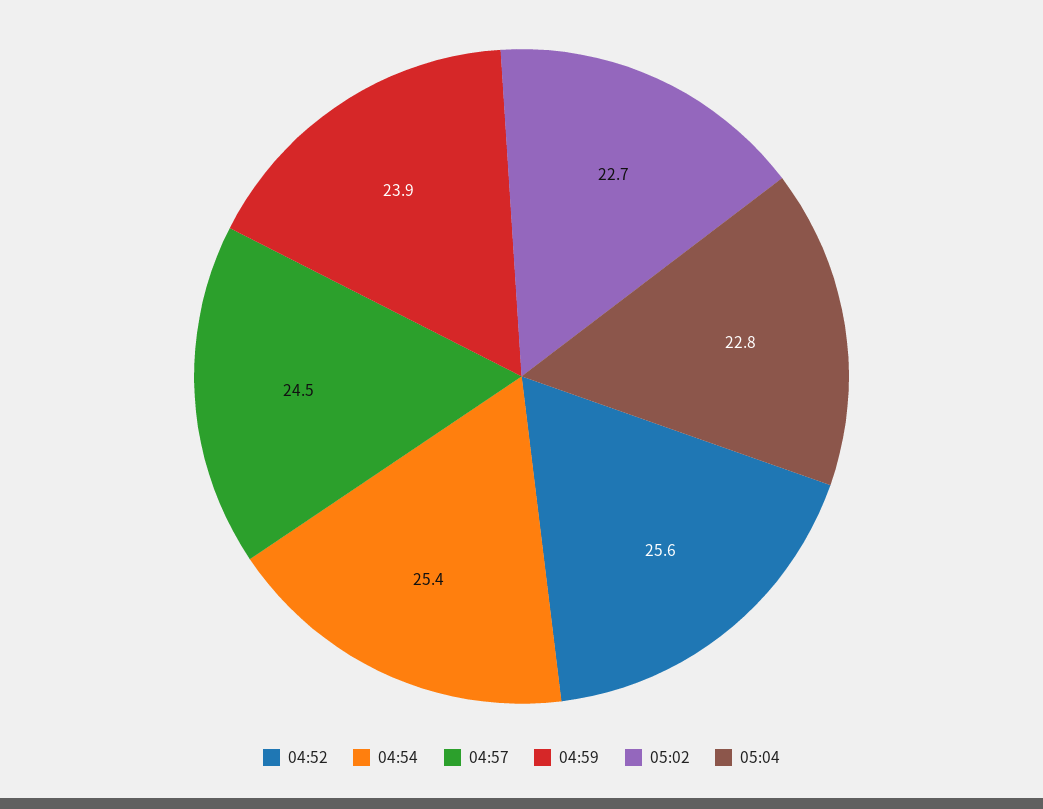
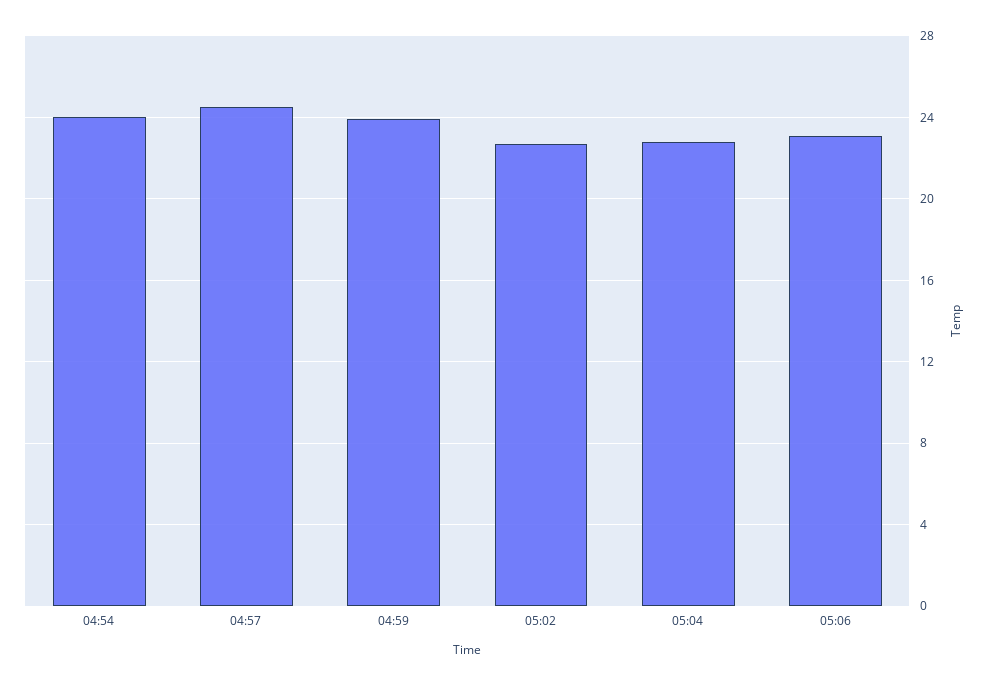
04:52: 25.6 -> none
04:54: 25.4 -> 24
05:06: none -> 23

